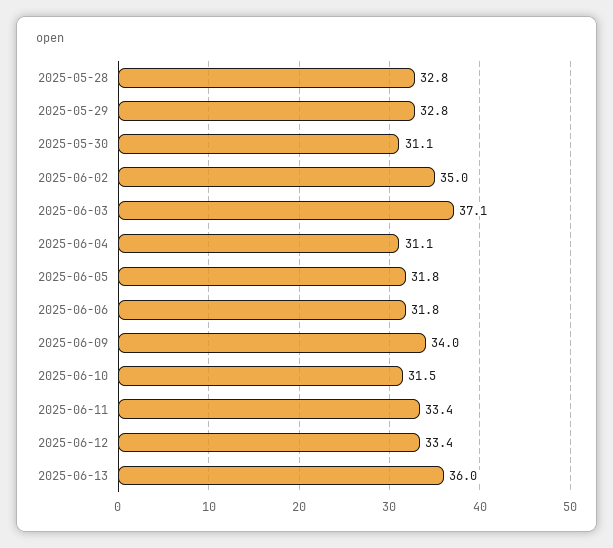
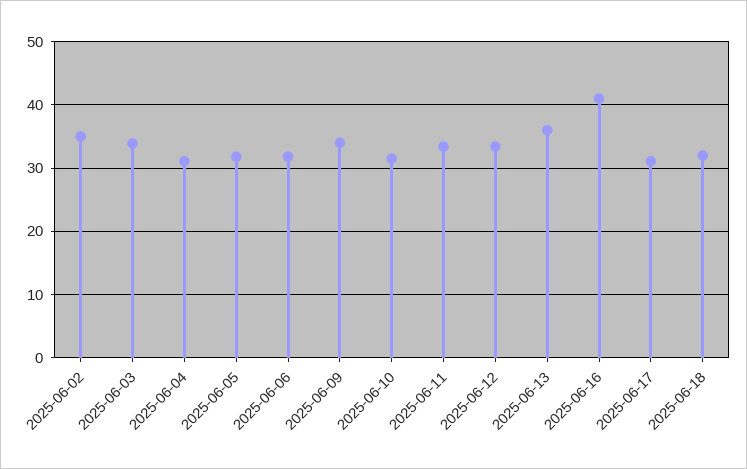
2025-05-28: 32.8 -> none
2025-05-29: 32.8 -> none
2025-05-30: 31.1 -> none
2025-06-03: 37.1 -> 34
2025-06-16: none -> 41
2025-06-17: none -> 31
2025-06-18: none -> 32

